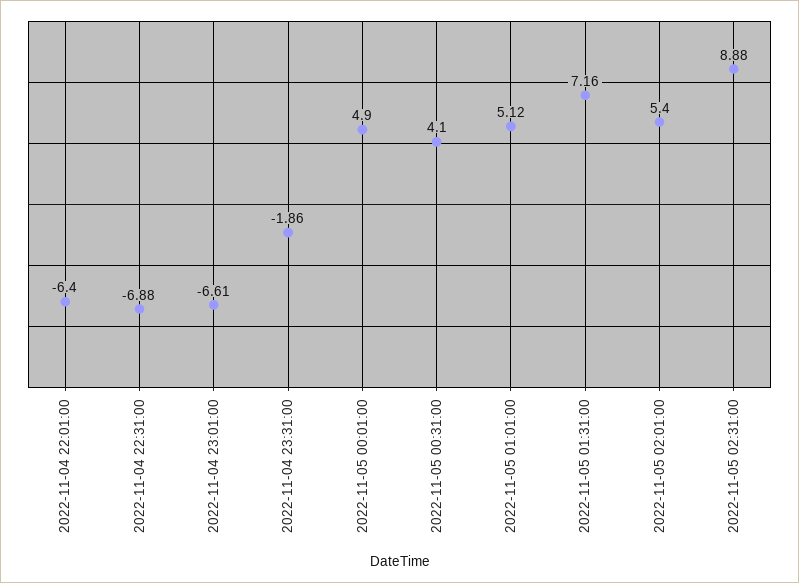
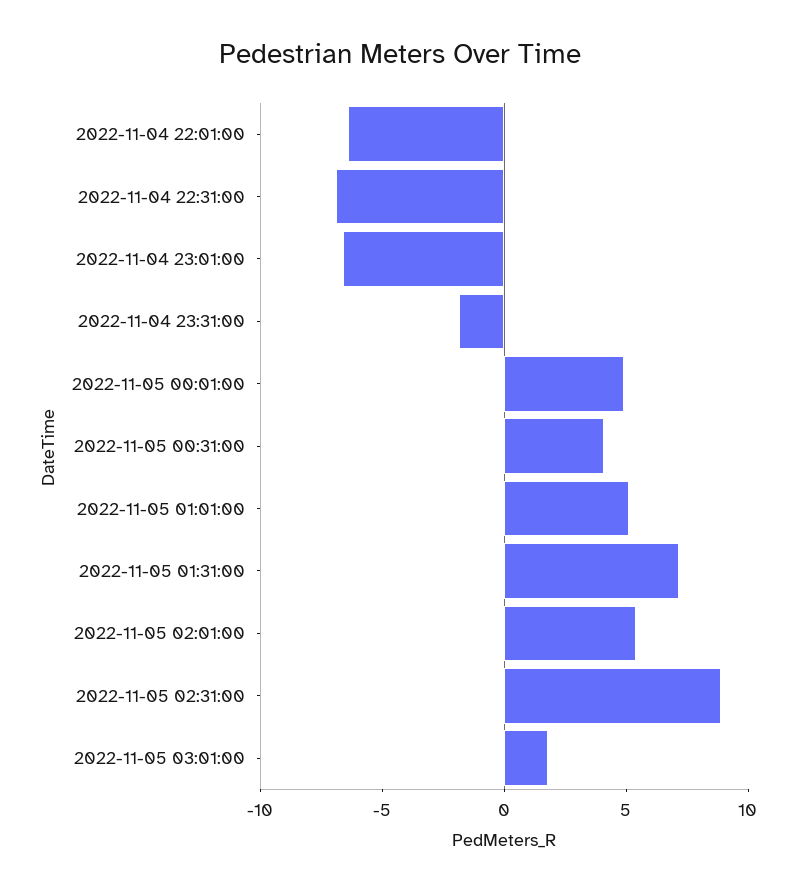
2022-11-05 03:01:00: none -> 2

